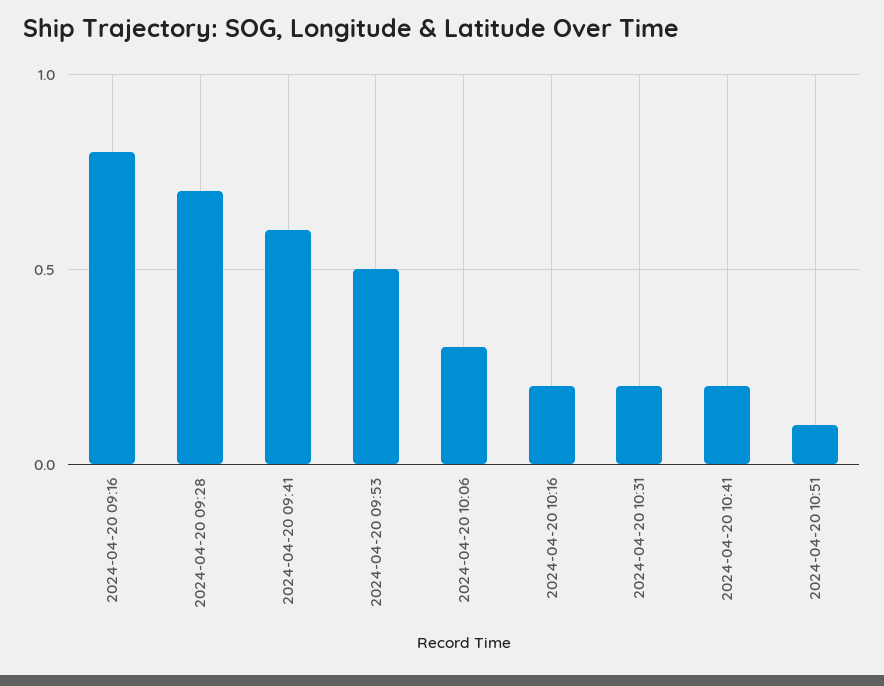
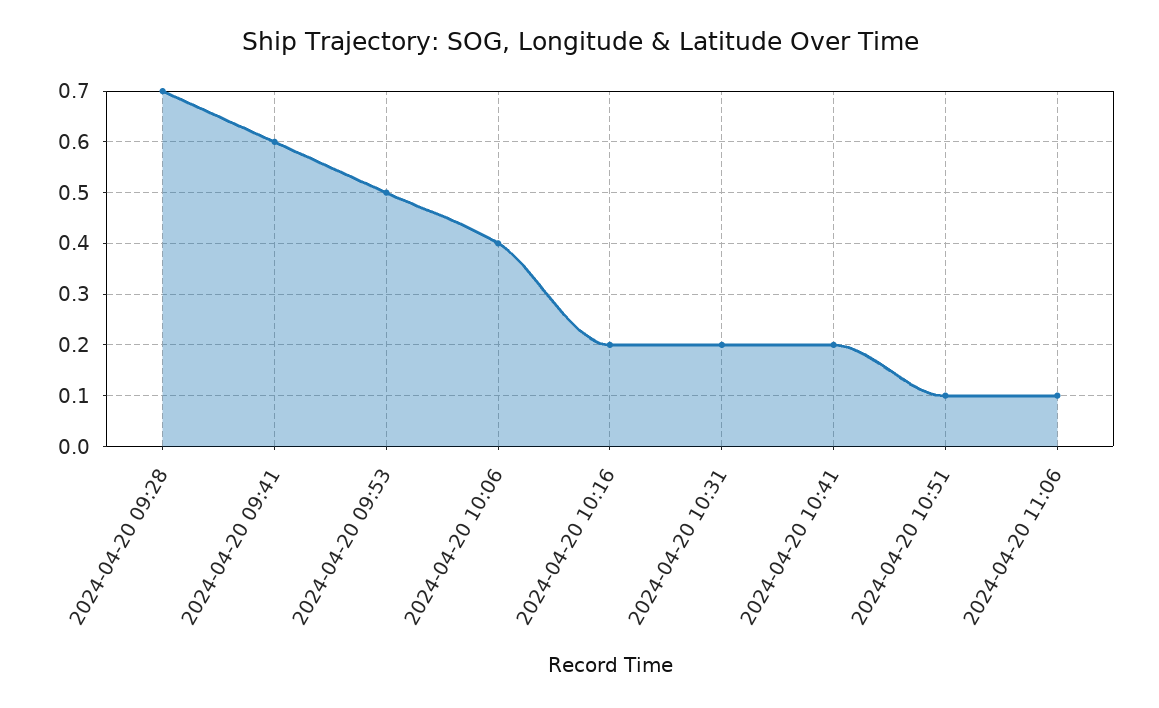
2024-04-20 09:16: 0.8 -> none
2024-04-20 10:06: 0.3 -> 0.4
2024-04-20 11:06: none -> 0.1

